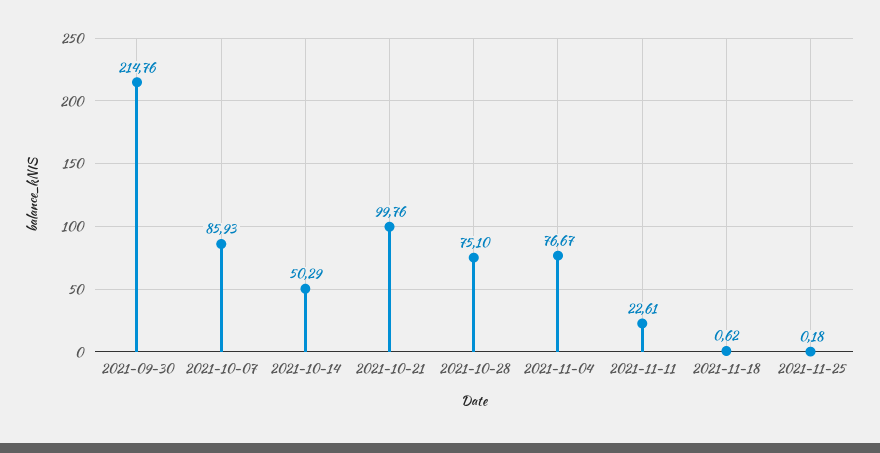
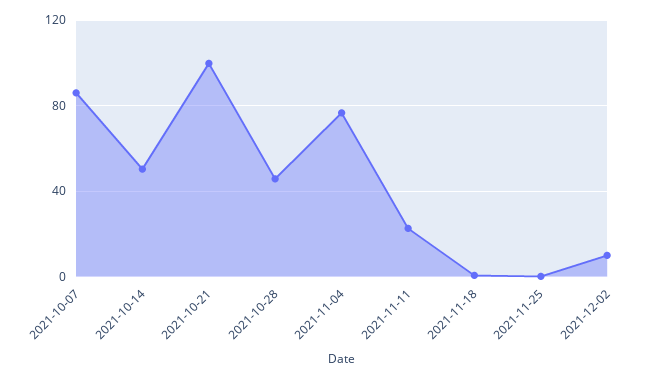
2021-09-30: 214.76 -> none
2021-10-28: 75.1 -> 45
2021-12-02: none -> 10

